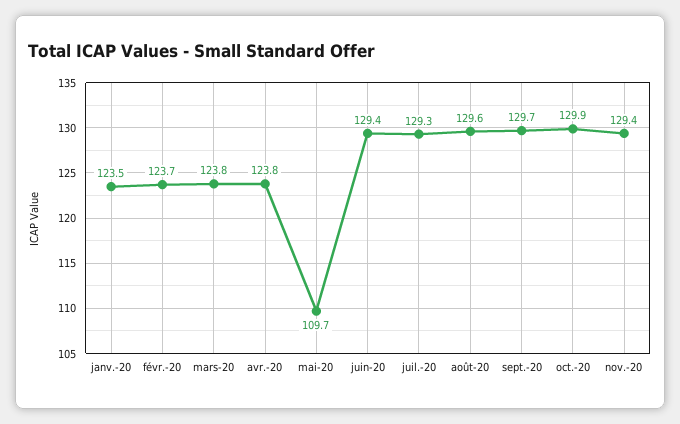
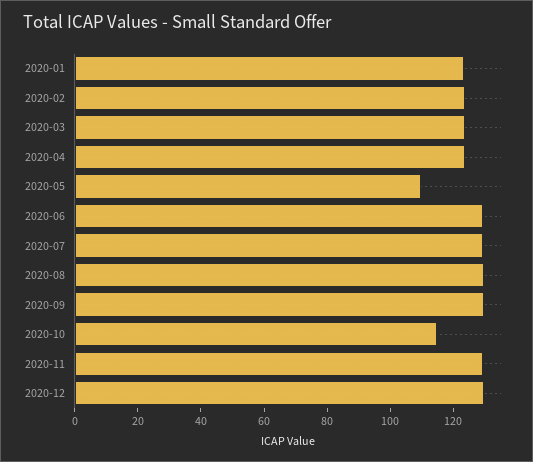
oct.-20: 129.9 -> 115
2020-12: none -> 130

